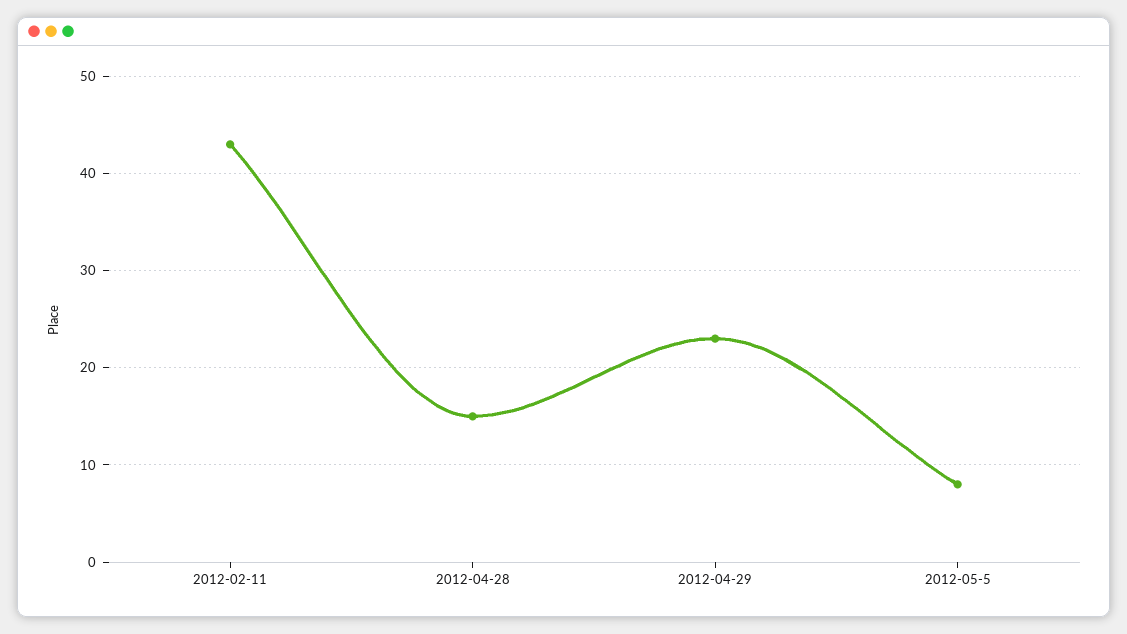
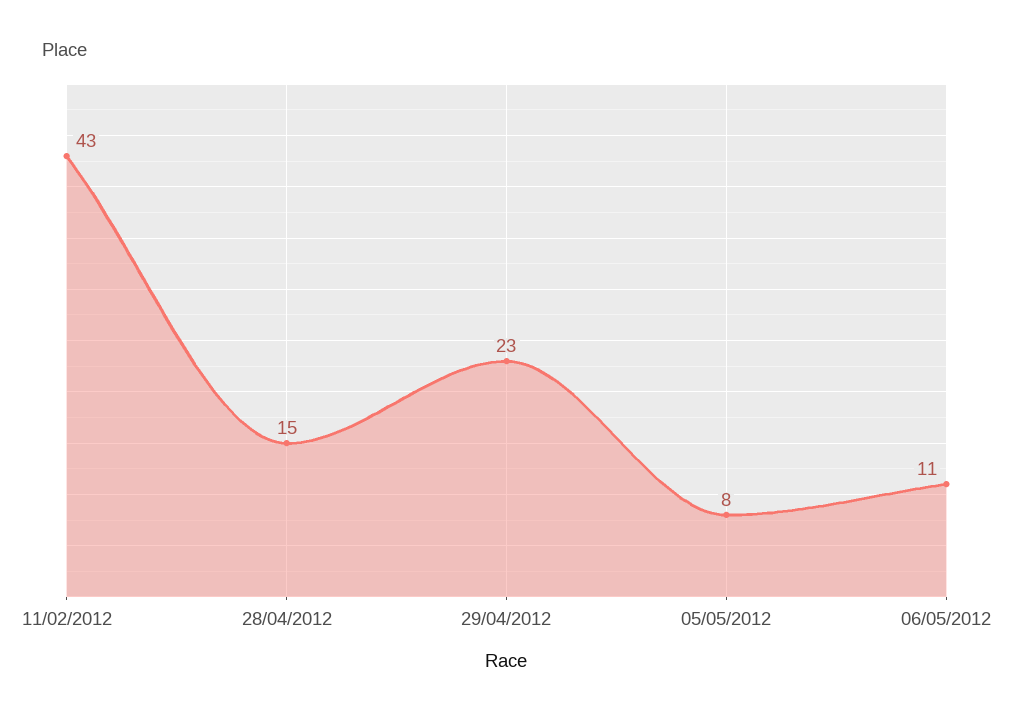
06/05/2012: none -> 11

